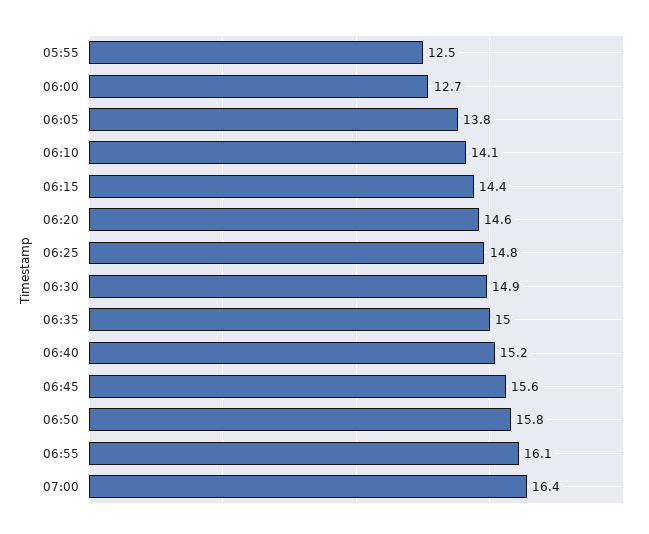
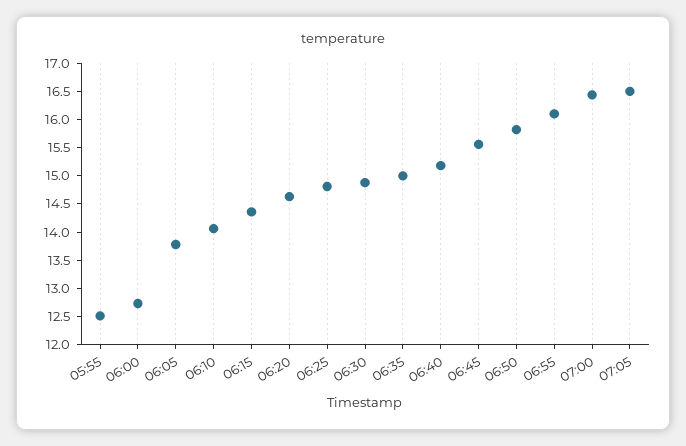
07:05: none -> 16.5

